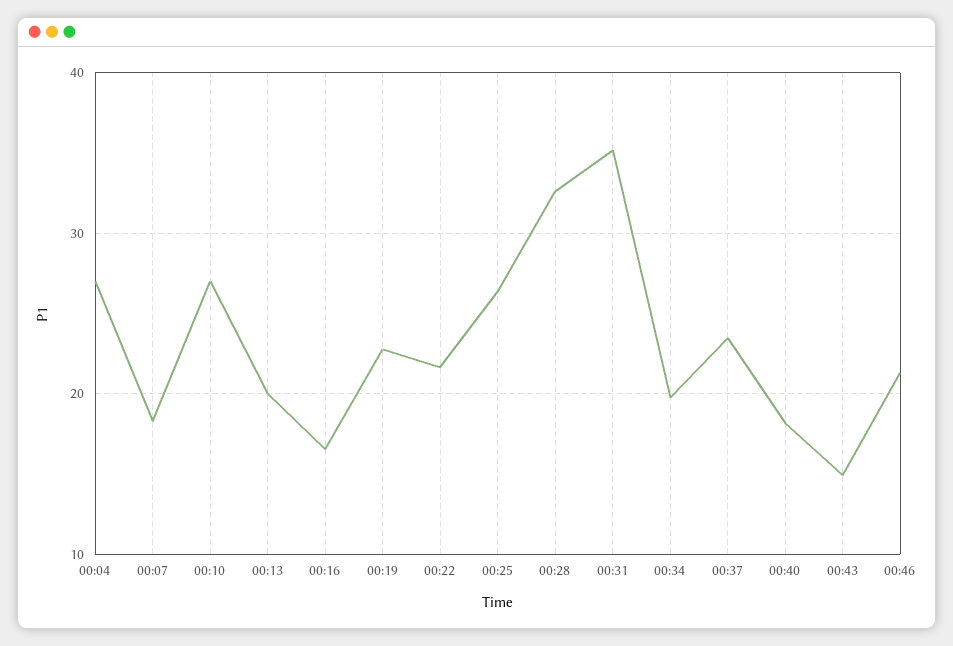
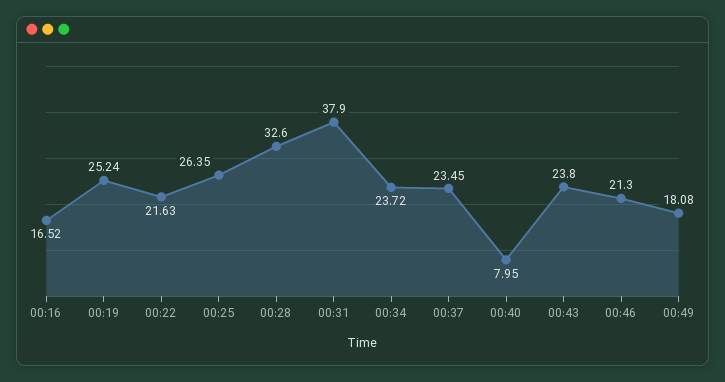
00:04: 27 -> none
00:07: 18 -> none
00:10: 27 -> none
00:13: 20 -> none
00:19: 23 -> 25.24
00:31: 35 -> 37.9
00:34: 20 -> 23.72
00:40: 18 -> 7.95
00:43: 15 -> 23.8
00:49: none -> 18.08

